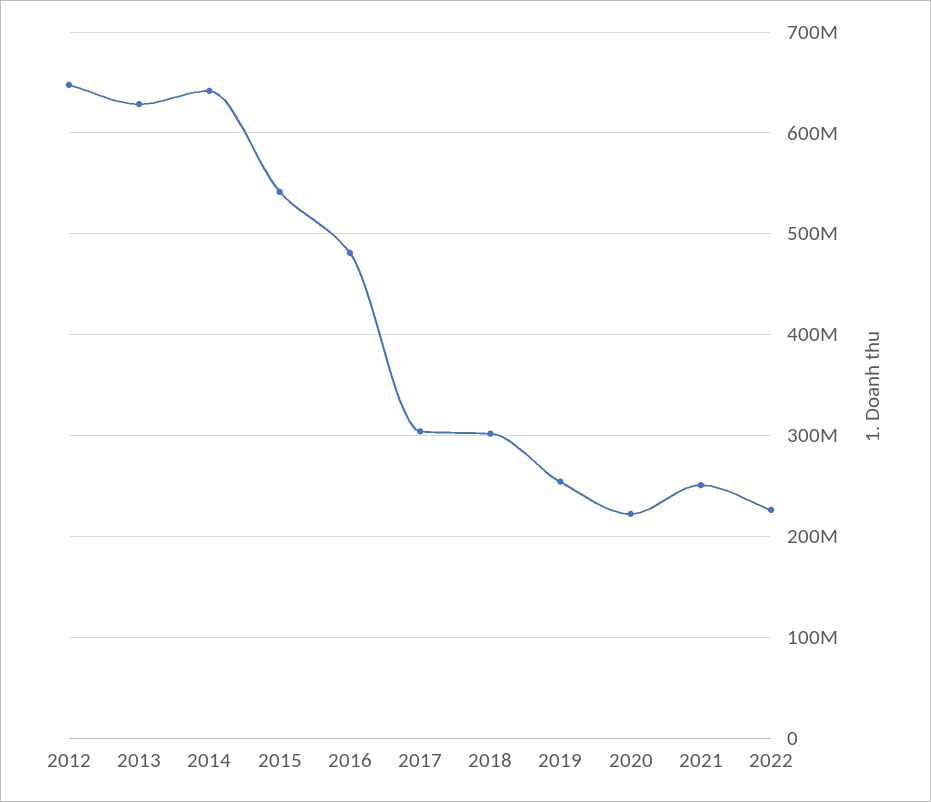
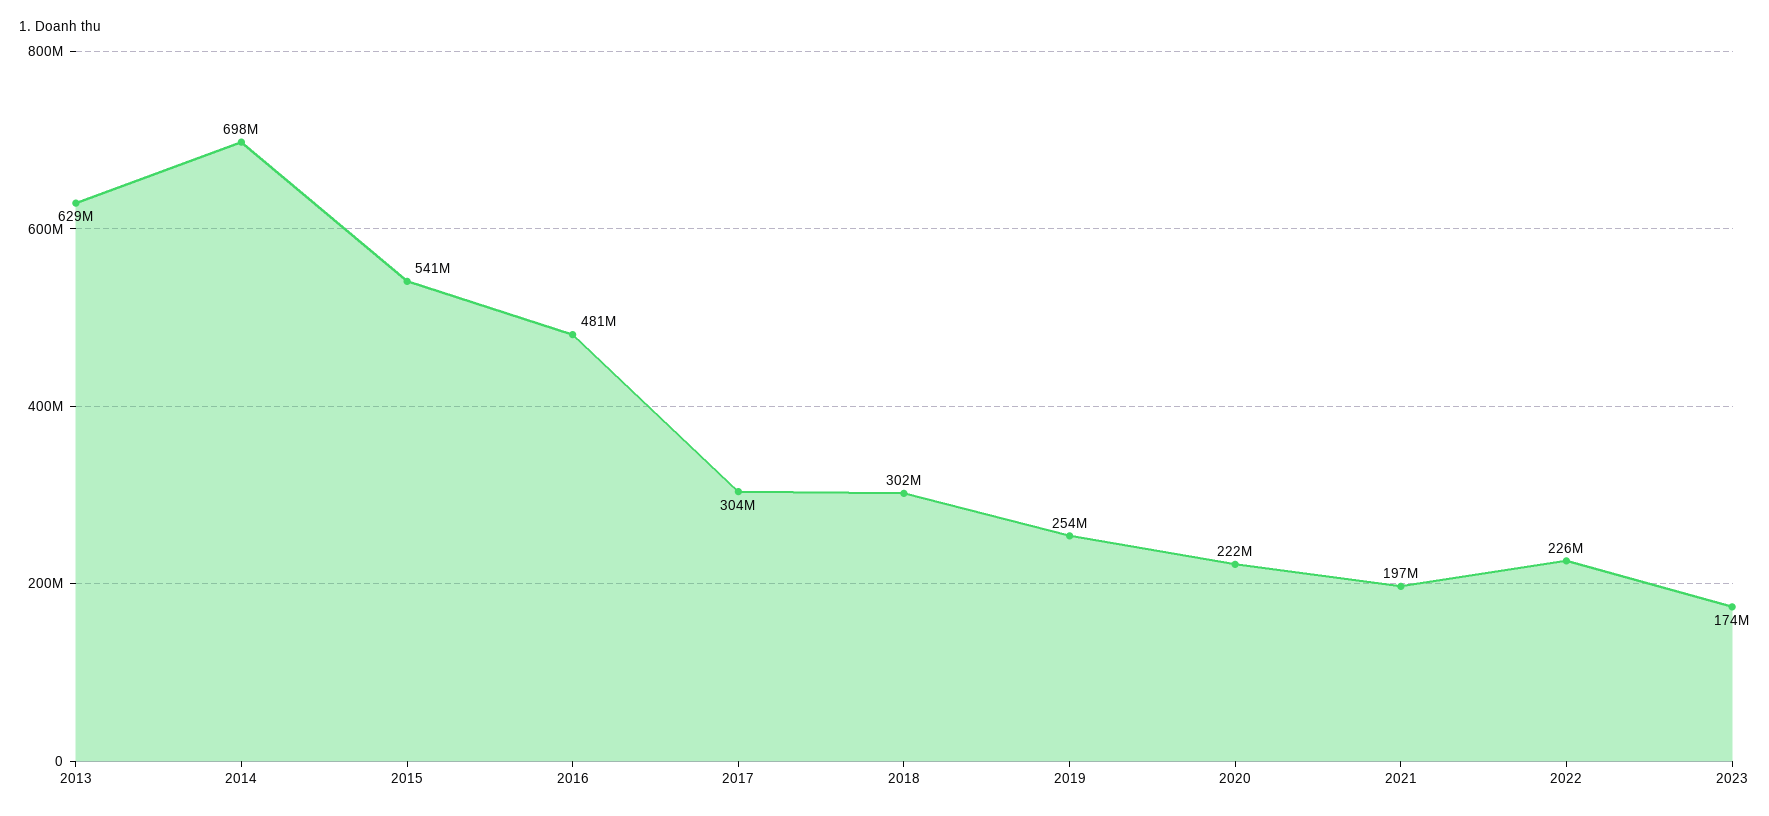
2012: 650000000 -> none
2014: 640000000 -> 698000000
2021: 250000000 -> 197000000
2023: none -> 174000000

